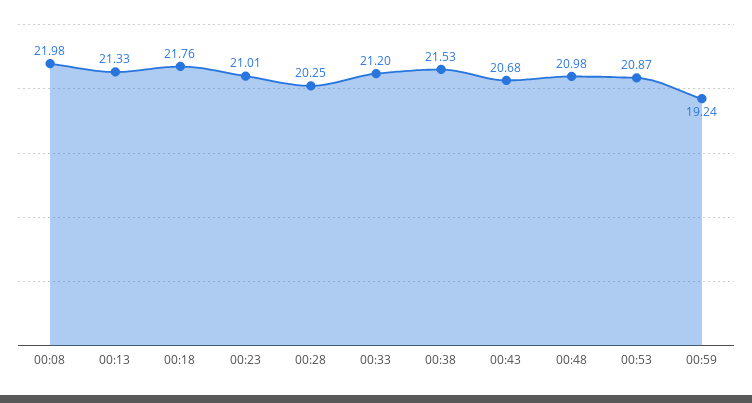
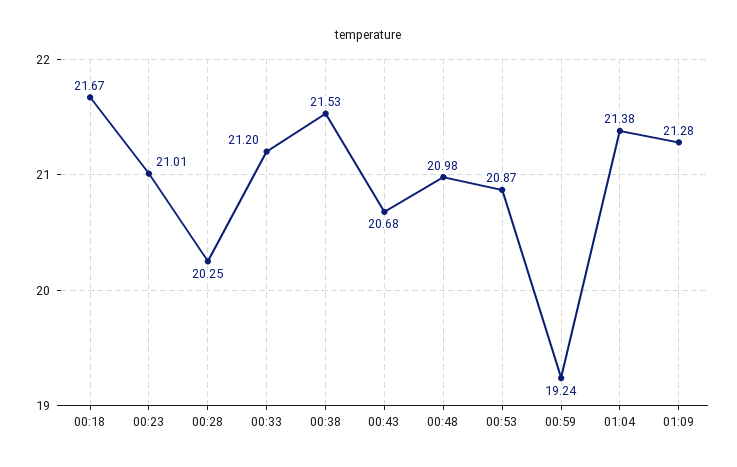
00:08: 21.98 -> none
00:13: 21.33 -> none
00:18: 21.76 -> 21.67
01:04: none -> 21.38
01:09: none -> 21.28

